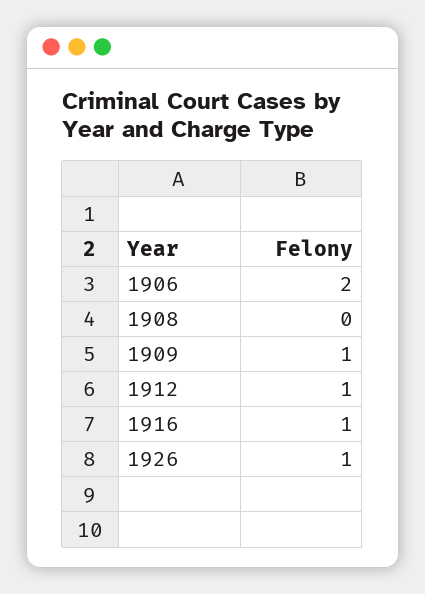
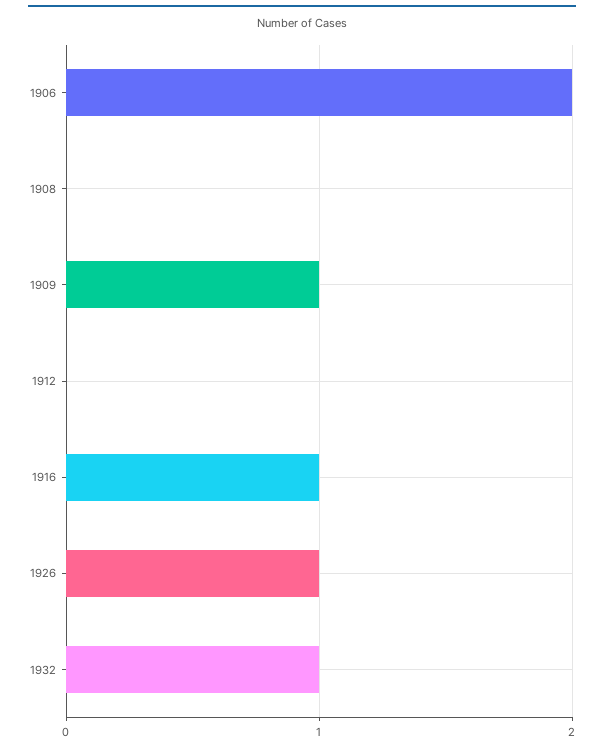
1912: 1 -> 0
1932: none -> 1

